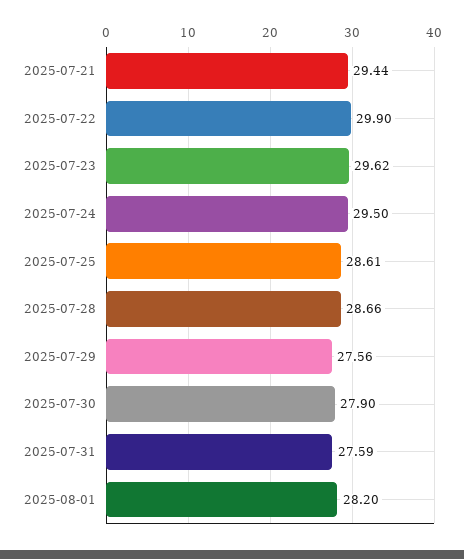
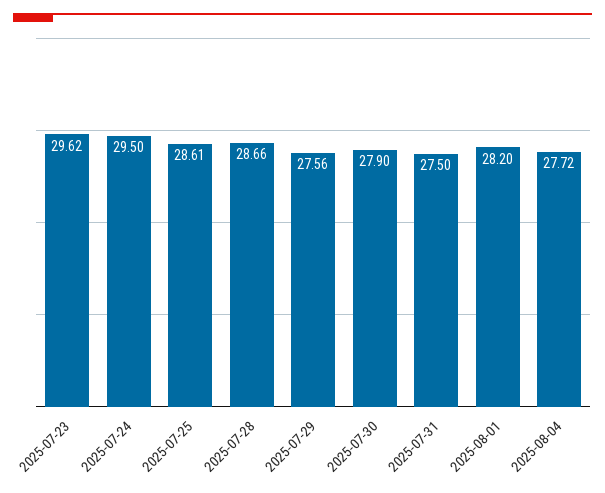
2025-07-21: 29.44 -> none
2025-07-22: 29.9 -> none
2025-07-31: 27.59 -> 27.5
2025-08-04: none -> 27.72

